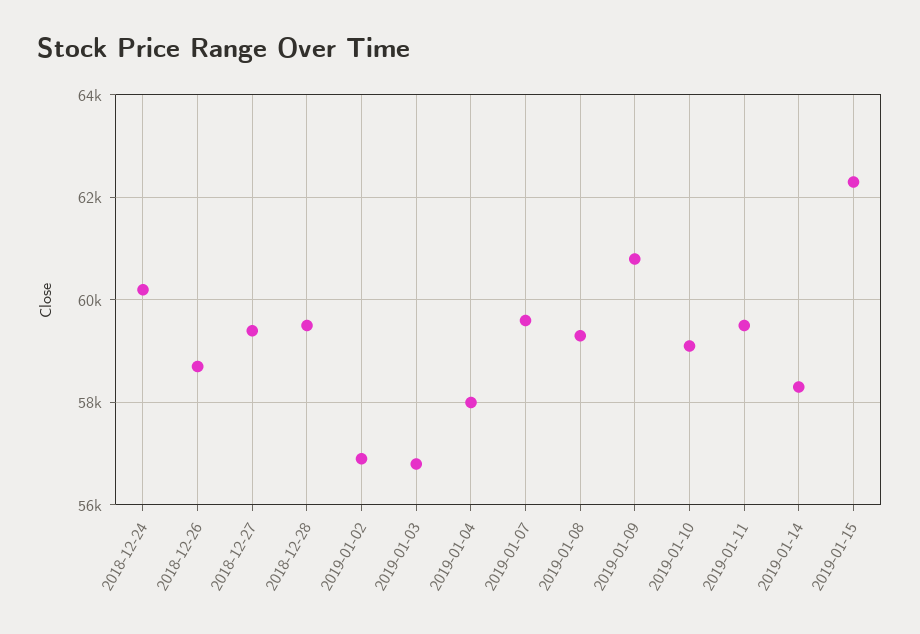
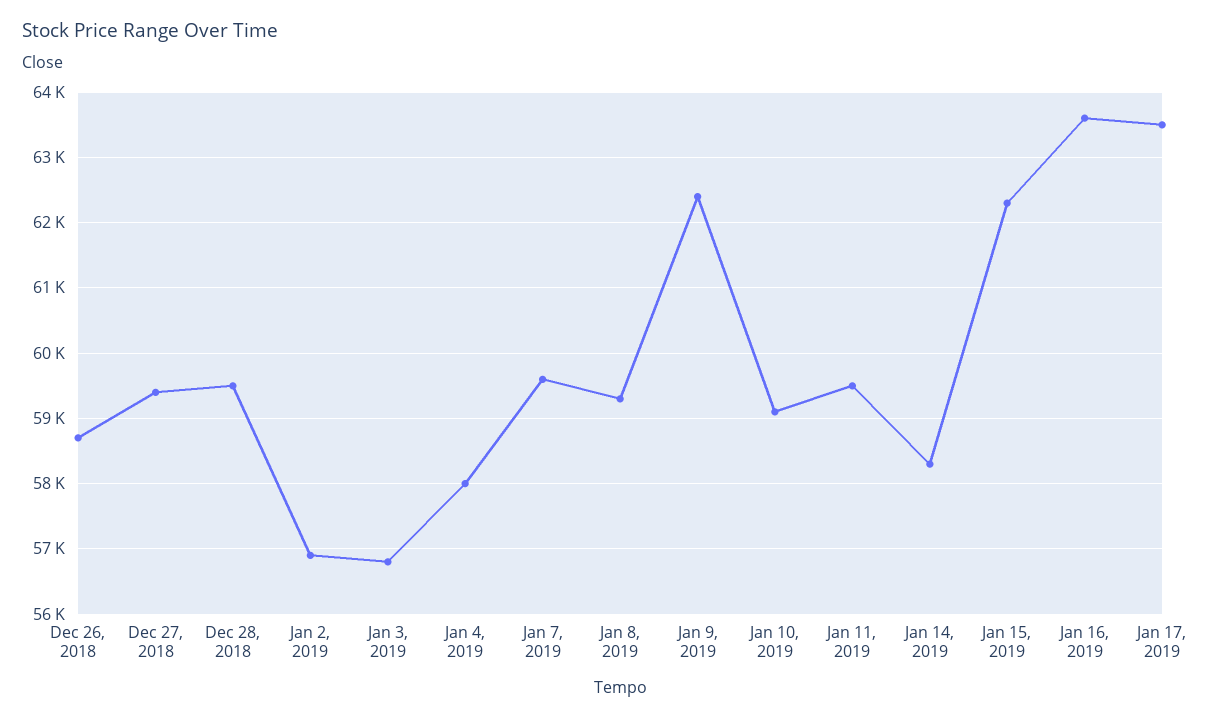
2018-12-24: 60200 -> none
2019-01-09: 60800 -> 62400
Jan 16, 2019: none -> 63600
Jan 17, 2019: none -> 63500

